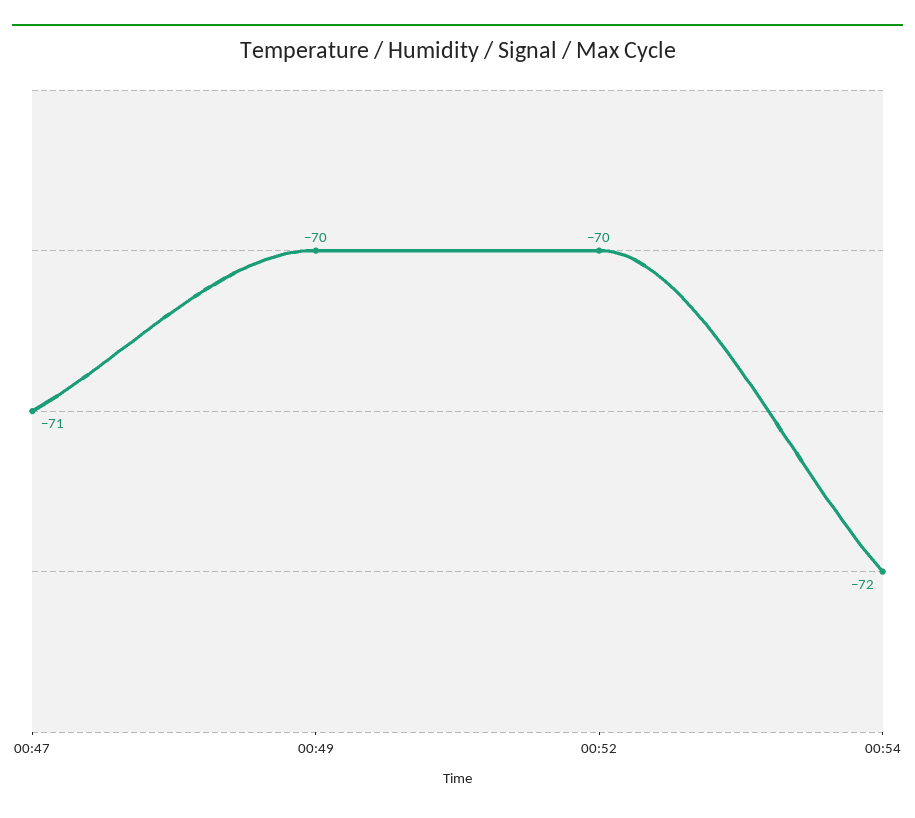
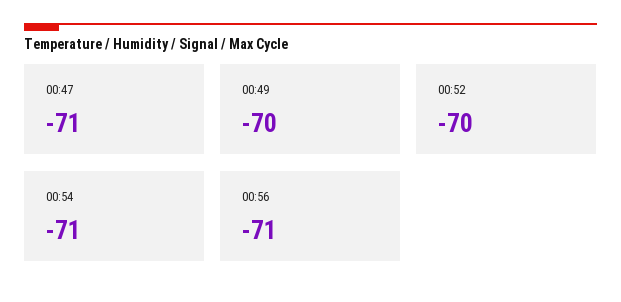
00:54: -72 -> -71
00:56: none -> -71

